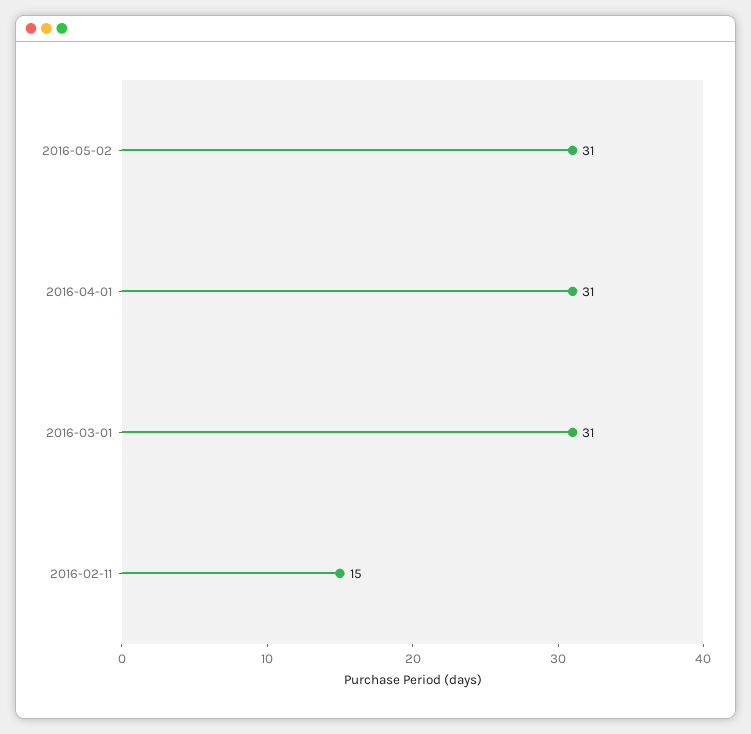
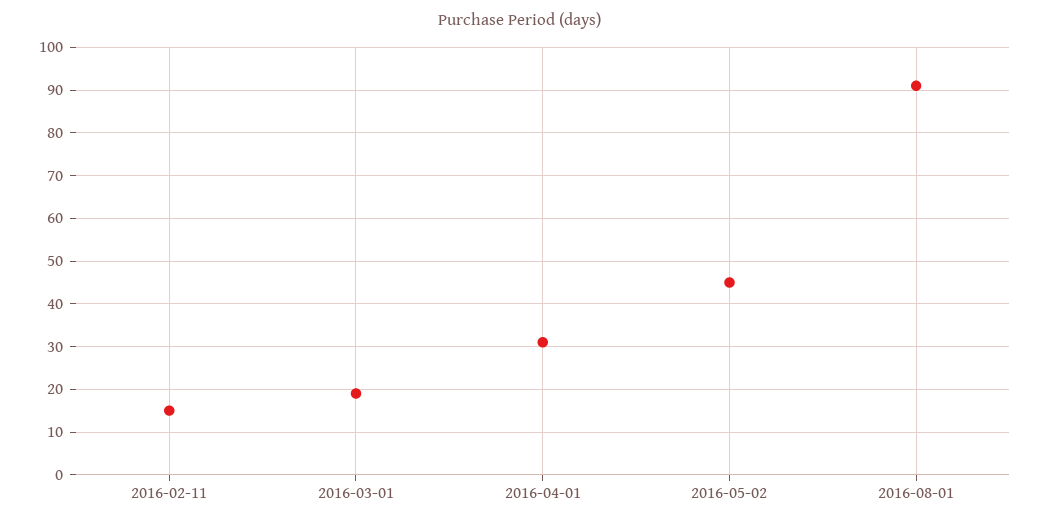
2016-05-02: 31 -> 45
2016-03-01: 31 -> 20
2016-08-01: none -> 90

